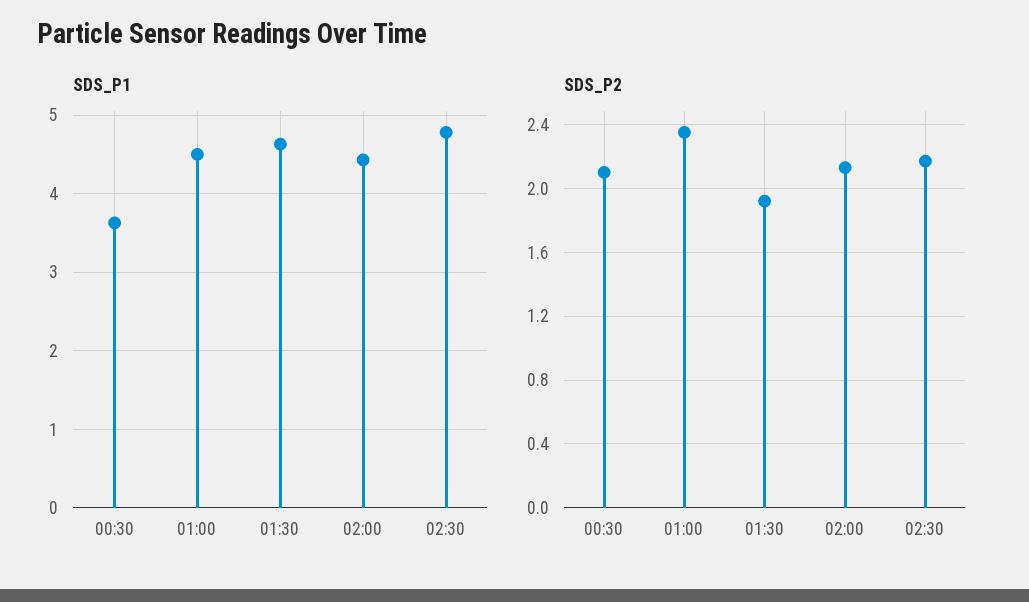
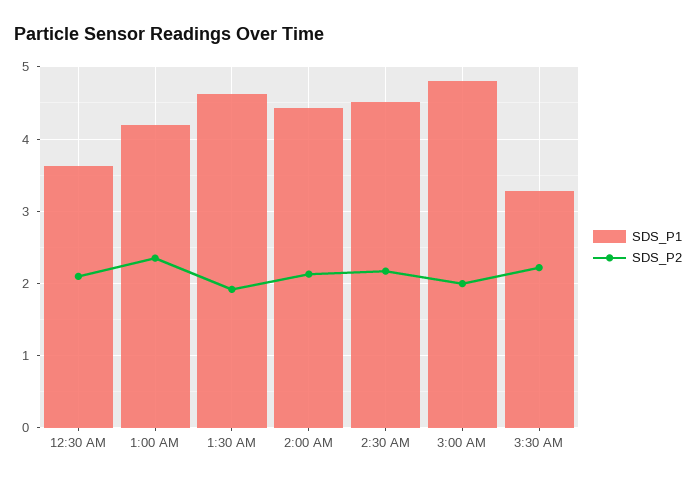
SDS_P1, 01:00: 4.5 -> 4.2
SDS_P1, 02:30: 4.8 -> 4.5
SDS_P1, 3:00 AM: none -> 4.8
SDS_P2, 3:00 AM: none -> 2
SDS_P1, 3:30 AM: none -> 3.3
SDS_P2, 3:30 AM: none -> 2.2

